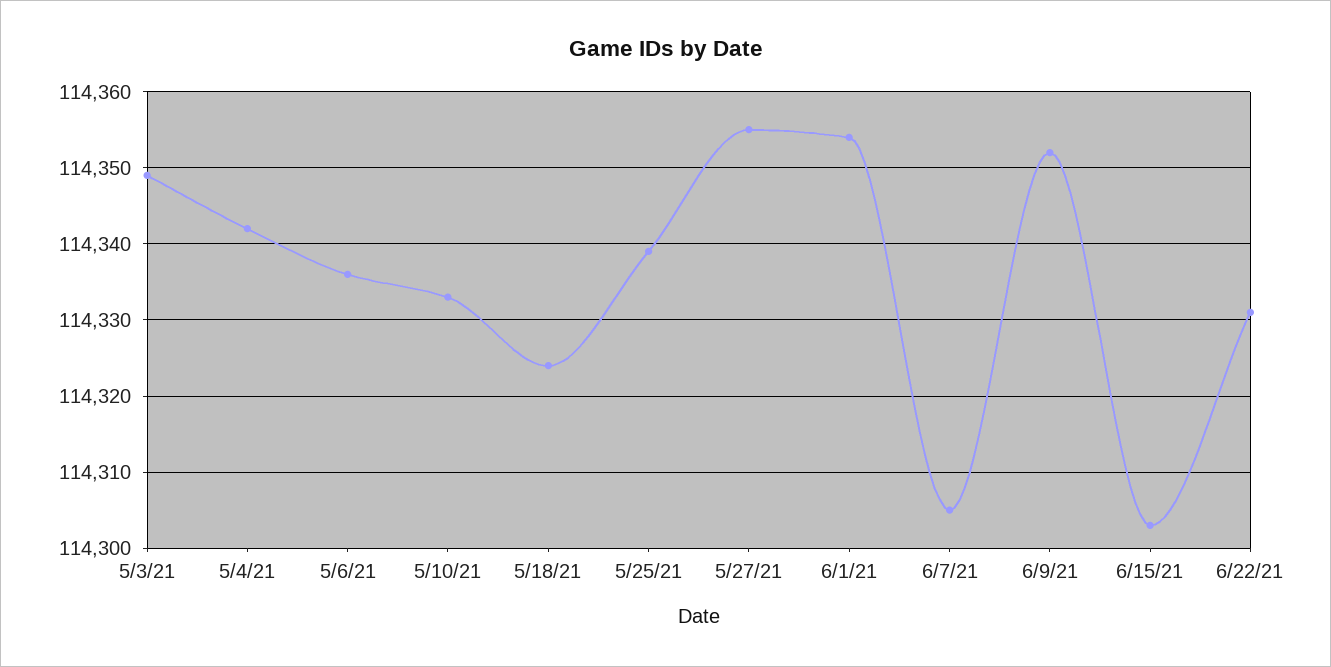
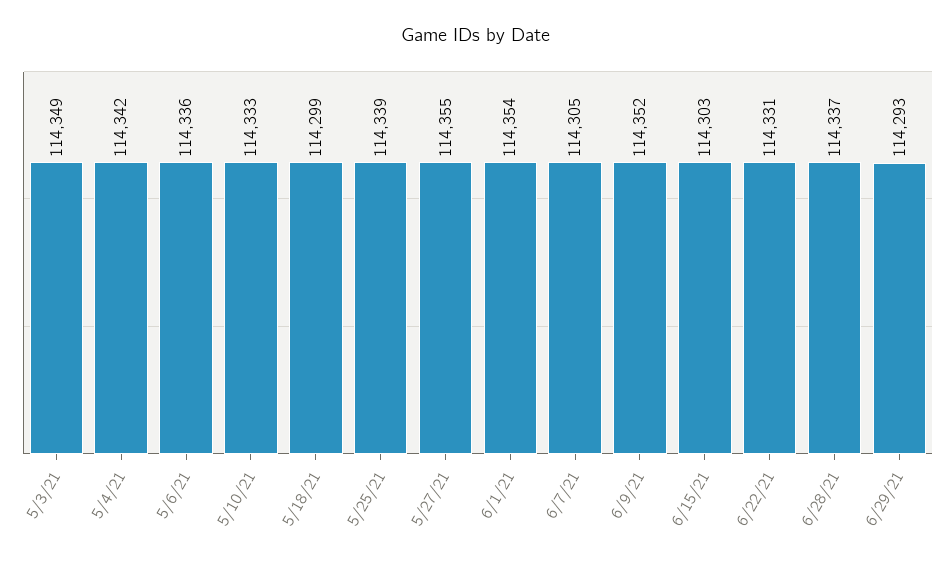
5/18/21: 114324 -> 114299
6/28/21: none -> 114337
6/29/21: none -> 114293

